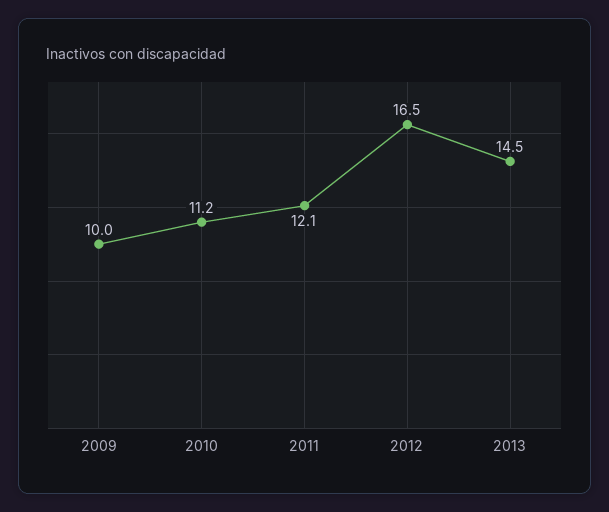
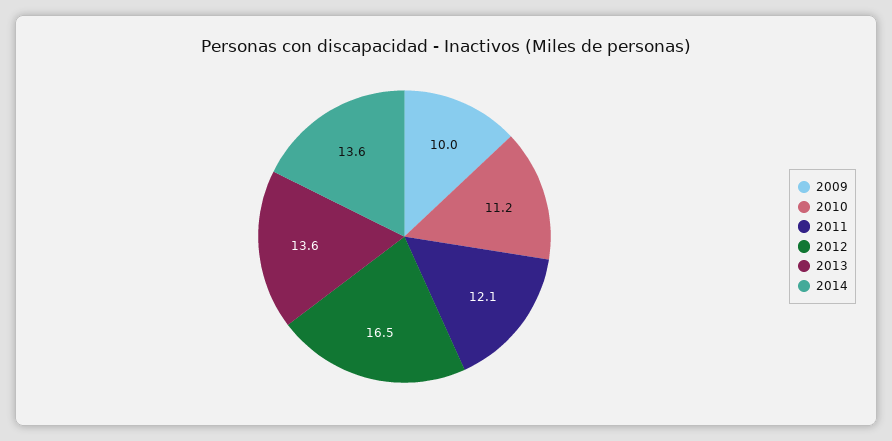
2013: 14.5 -> 13.6
2014: none -> 13.6

